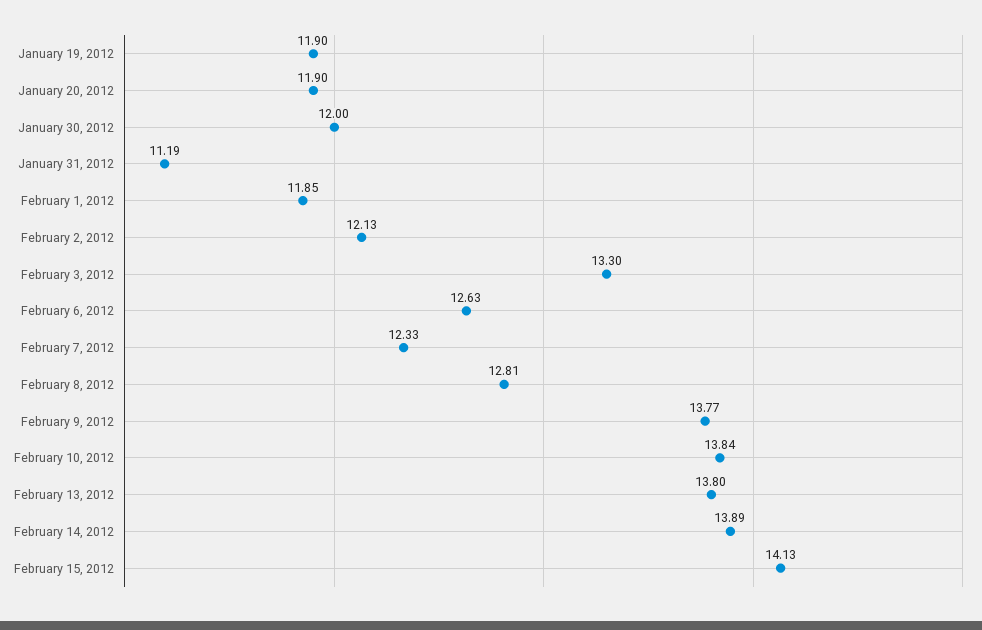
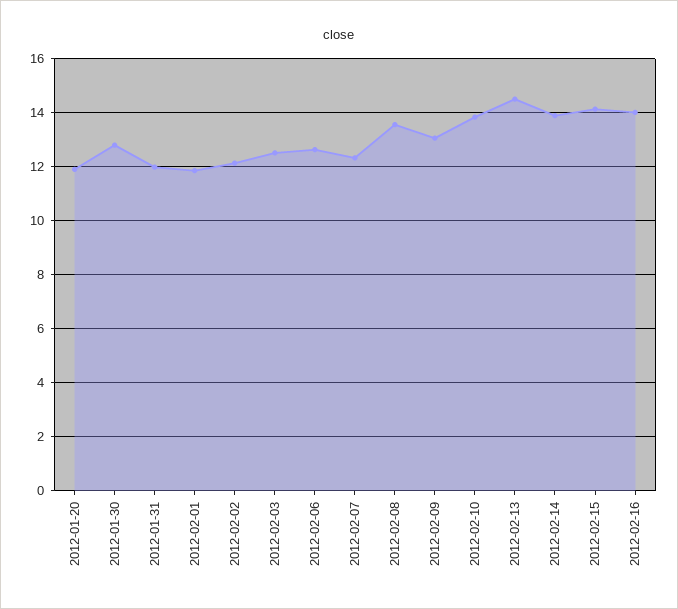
January 19, 2012: 11.9 -> none
January 30, 2012: 12 -> 12.75
January 31, 2012: 11.19 -> 12
February 3, 2012: 13.3 -> 12.5
February 8, 2012: 12.81 -> 13.5
February 9, 2012: 13.77 -> 13
February 13, 2012: 13.8 -> 14.5
2012-02-16: none -> 14

